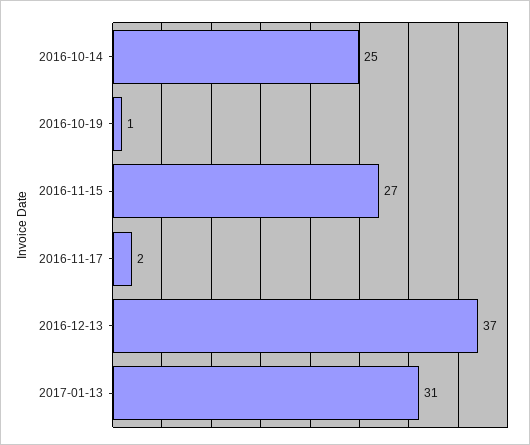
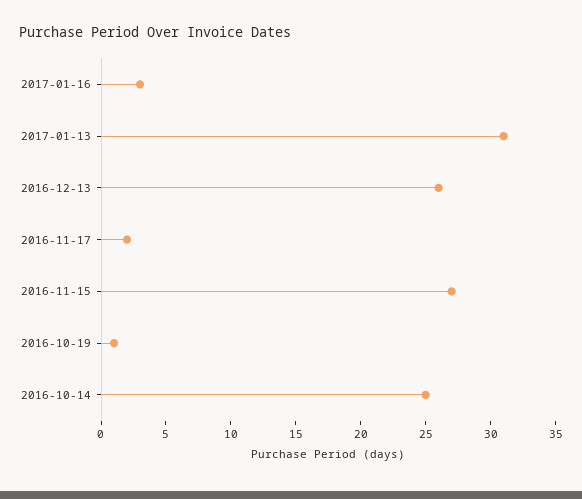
2016-12-13: 37 -> 26
2017-01-16: none -> 3

